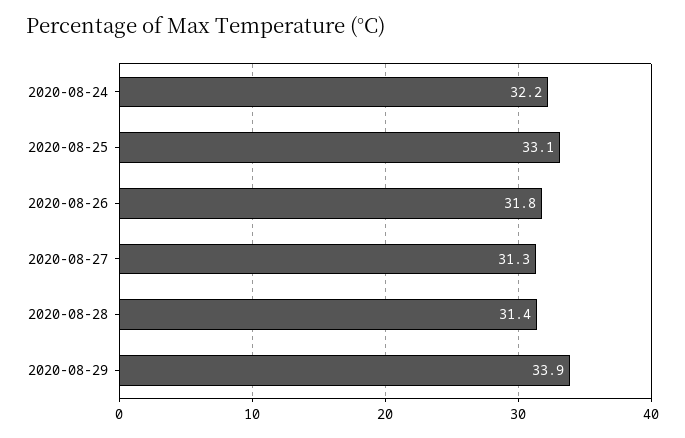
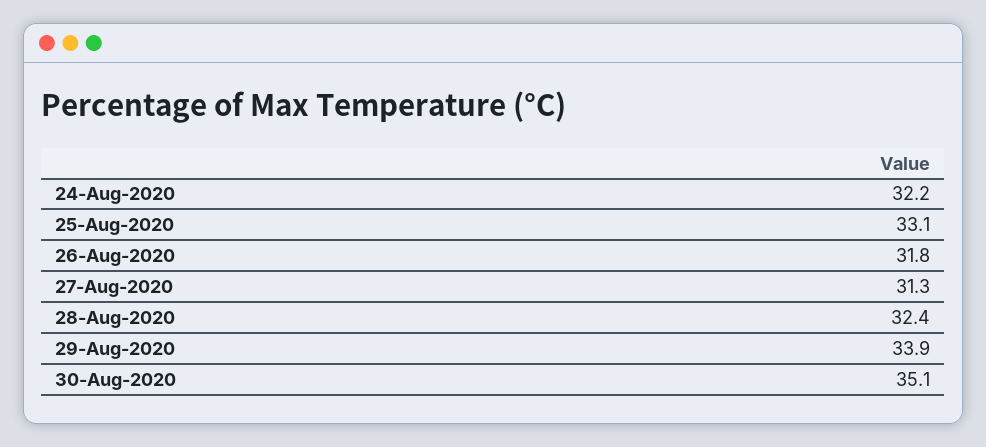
2020-08-28: 31.4 -> 32.4
30-Aug-2020: none -> 35.1

